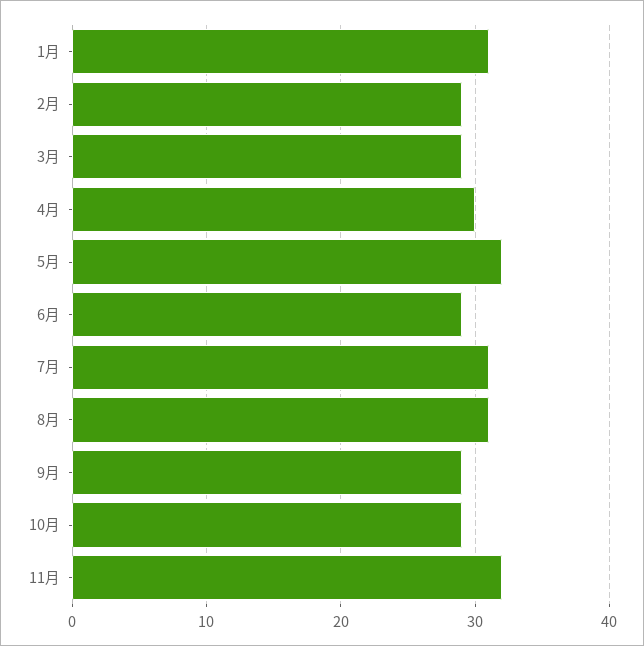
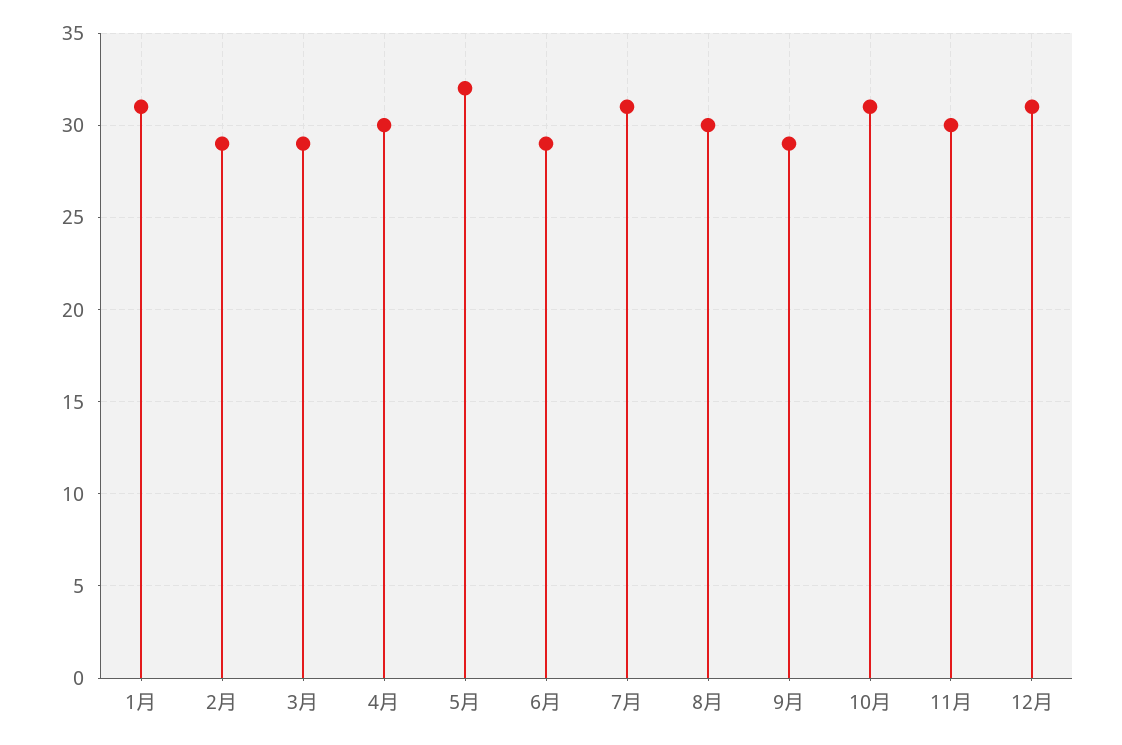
8月: 31 -> 30
10月: 29 -> 31
11月: 32 -> 30
12月: none -> 31

